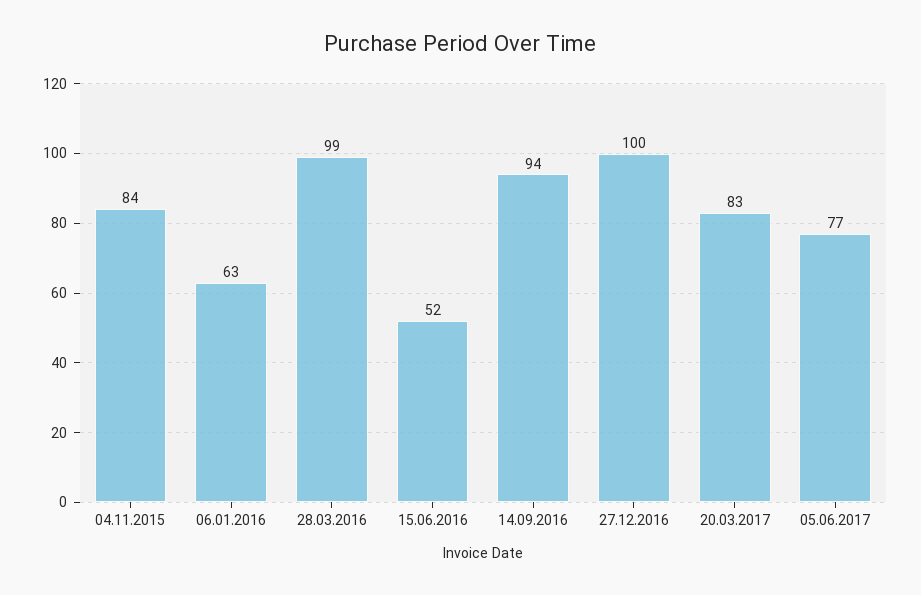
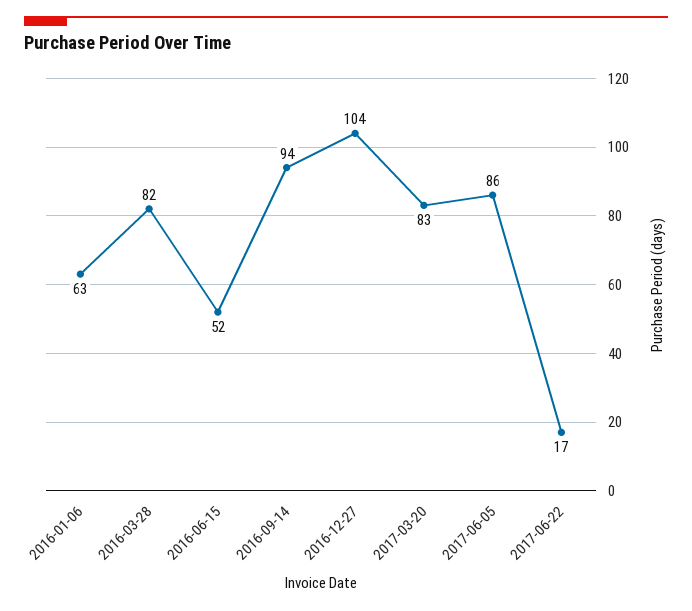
04.11.2015: 84 -> none
28.03.2016: 99 -> 82
27.12.2016: 100 -> 104
05.06.2017: 77 -> 86
2017-06-22: none -> 17

